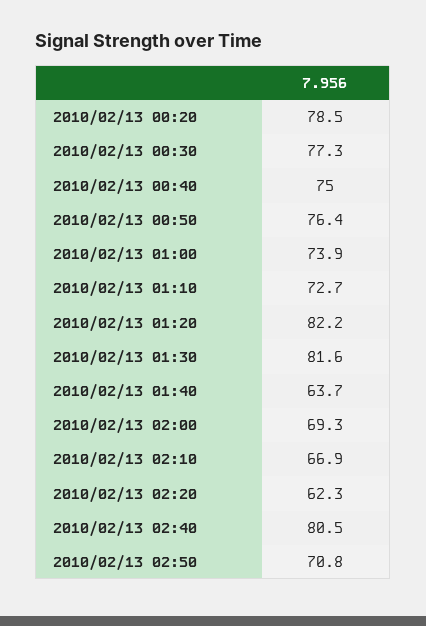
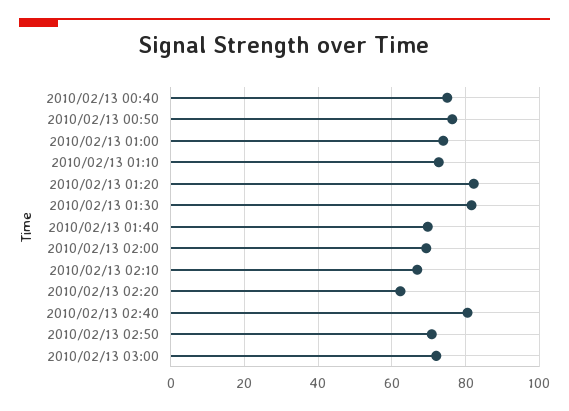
2010/02/13 00:20: 78.5 -> none
2010/02/13 00:30: 77.3 -> none
2010/02/13 01:40: 63.7 -> 70
2010/02/13 03:00: none -> 72

